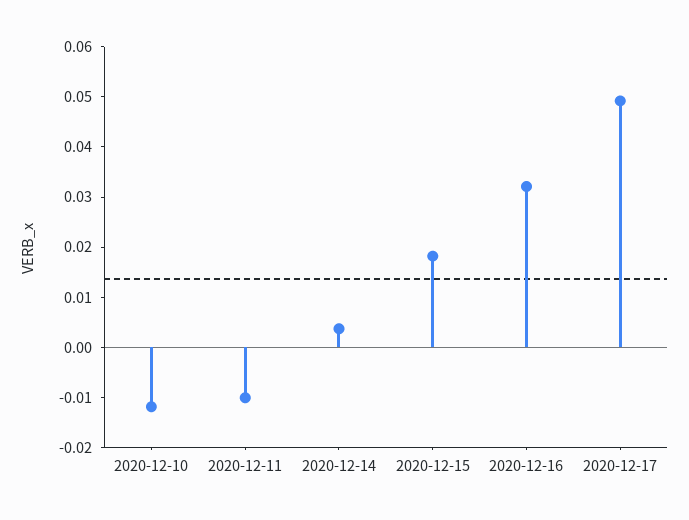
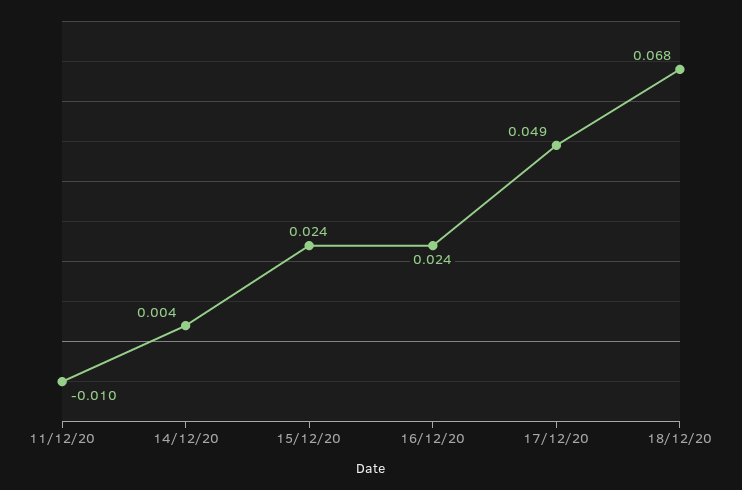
2020-12-10: -0.012 -> none
2020-12-15: 0.018 -> 0.024
2020-12-16: 0.032 -> 0.024
18/12/20: none -> 0.068

